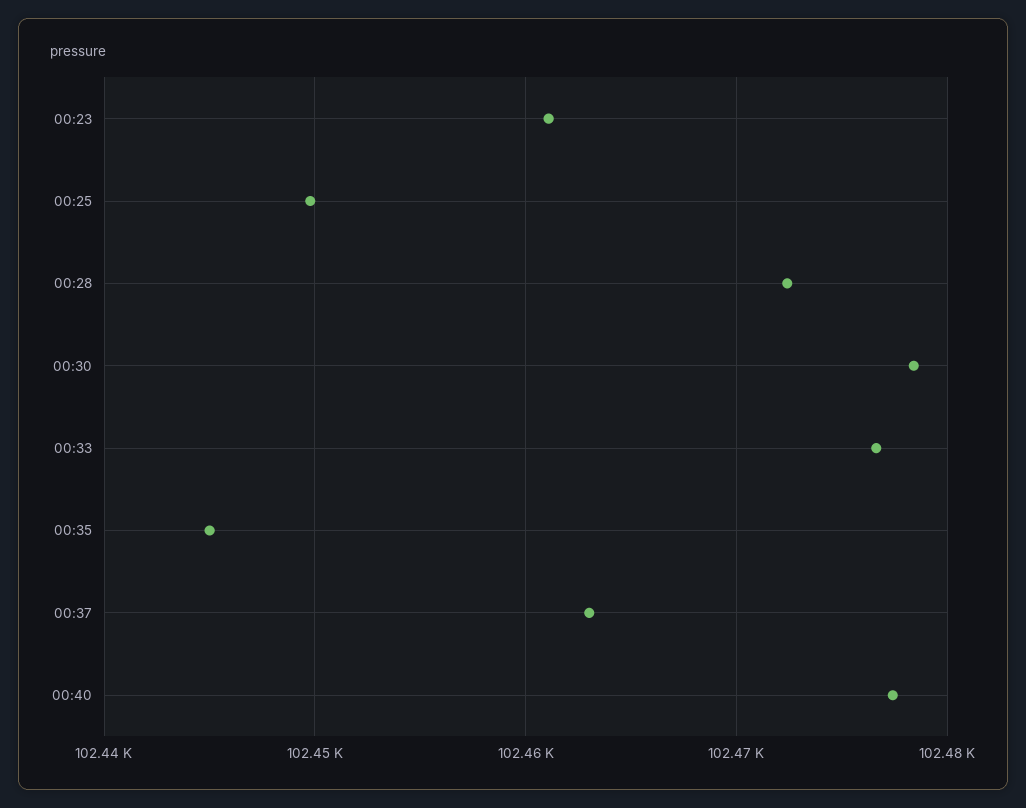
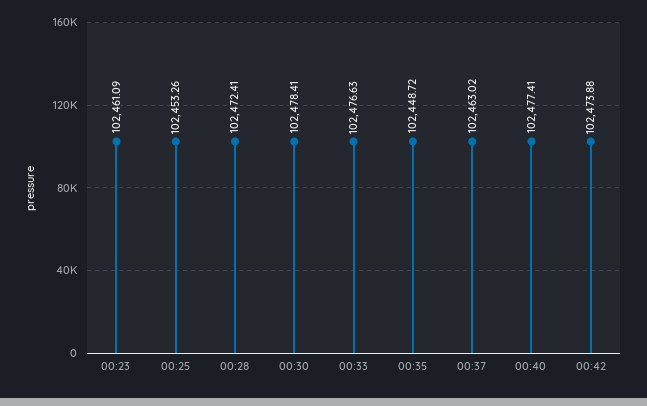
00:25: 102450 -> 102453.26
00:35: 102445 -> 102448.72
00:42: none -> 102473.88

